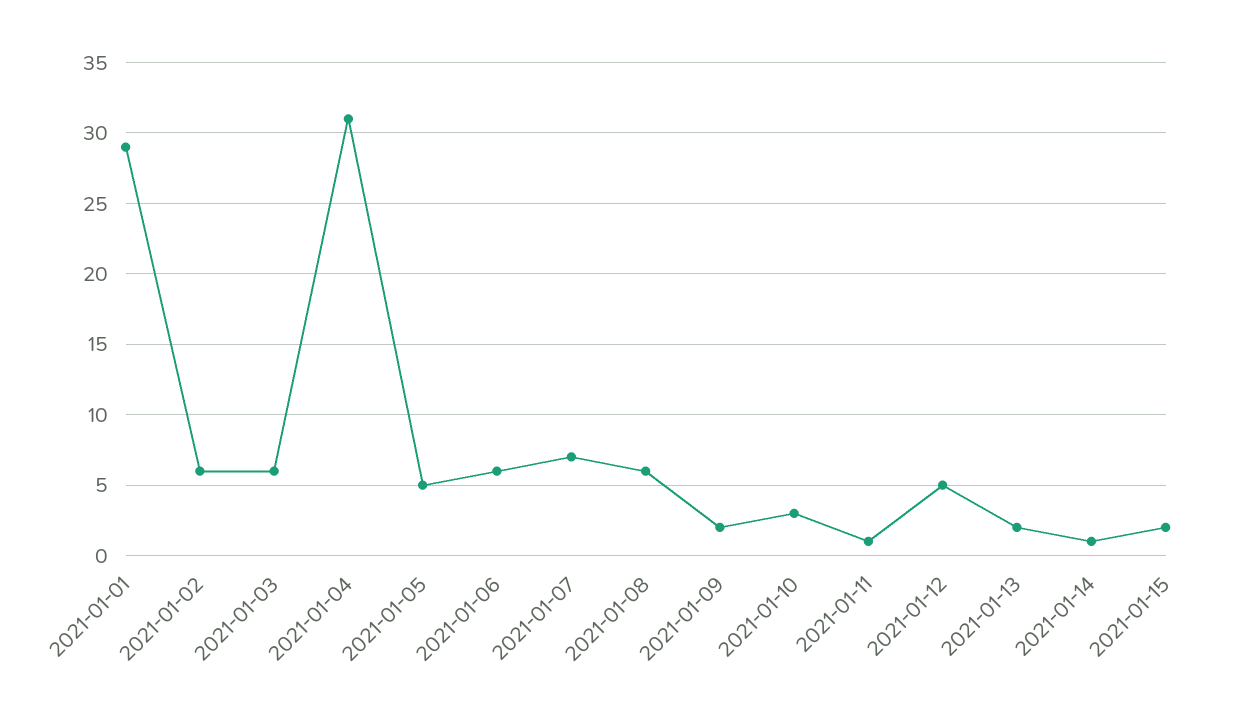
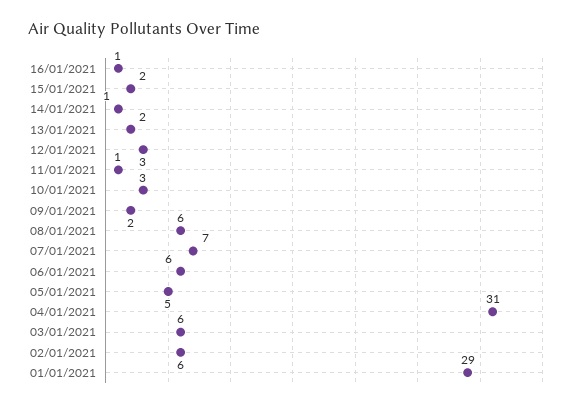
2021-01-12: 5 -> 3
16/01/2021: none -> 1

